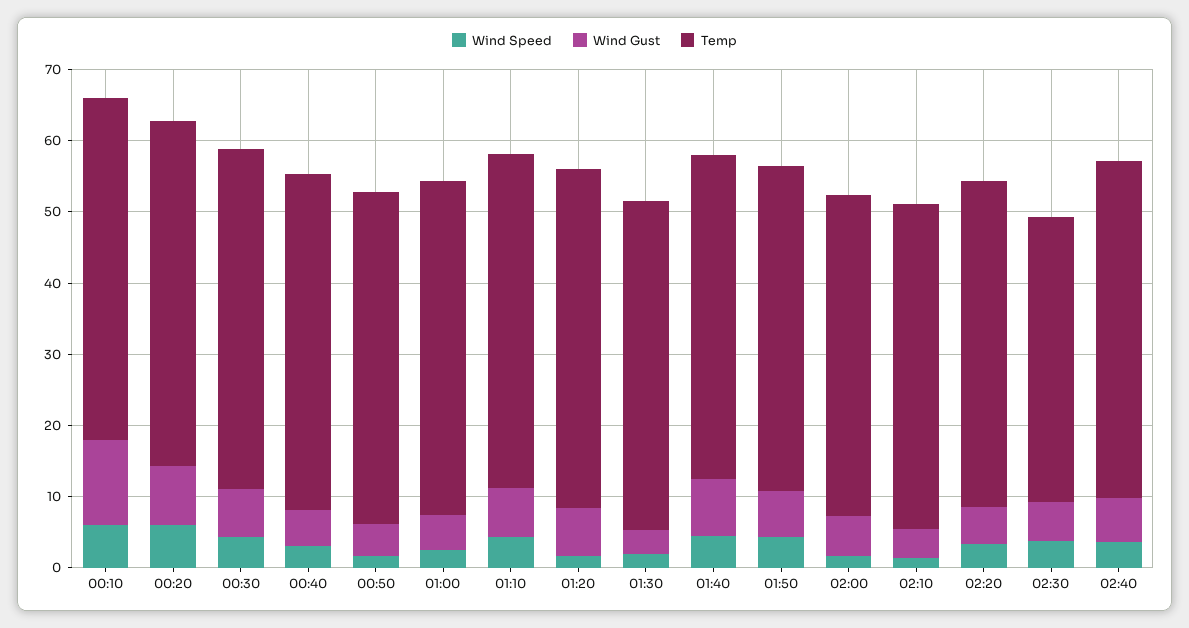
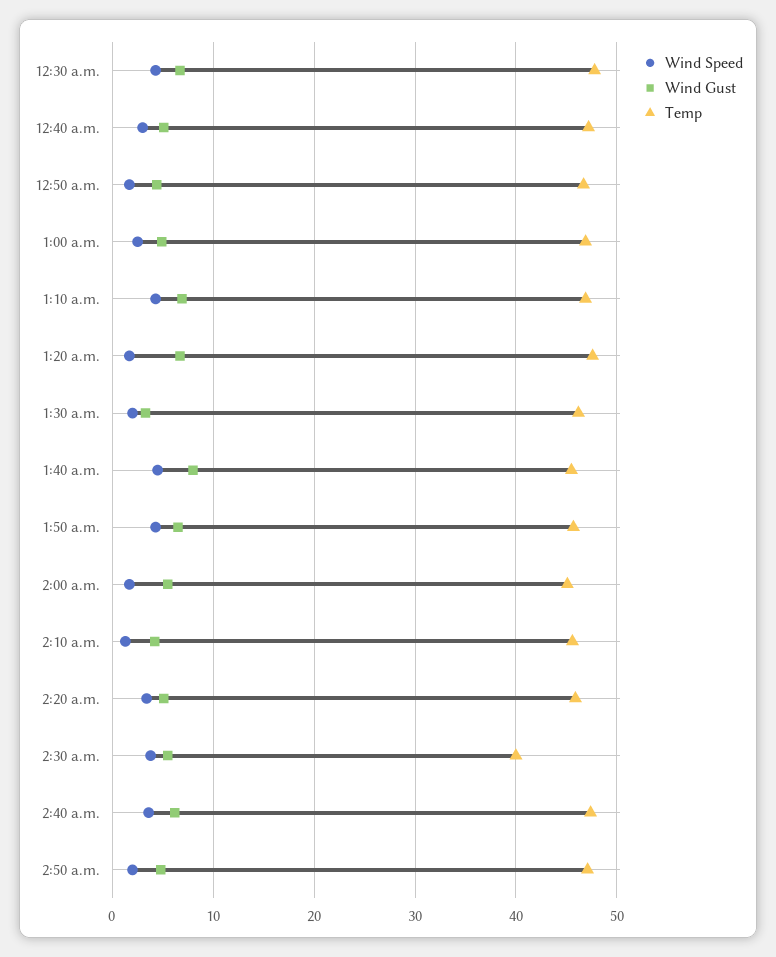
Wind Speed, 00:10: 6 -> none
Wind Gust, 00:10: 12 -> none
Temp, 00:10: 48 -> none
Wind Speed, 00:20: 6 -> none
Wind Gust, 00:20: 8 -> none
Temp, 00:20: 48 -> none
Wind Speed, 2:50 a.m.: none -> 2
Wind Gust, 2:50 a.m.: none -> 5
Temp, 2:50 a.m.: none -> 47

